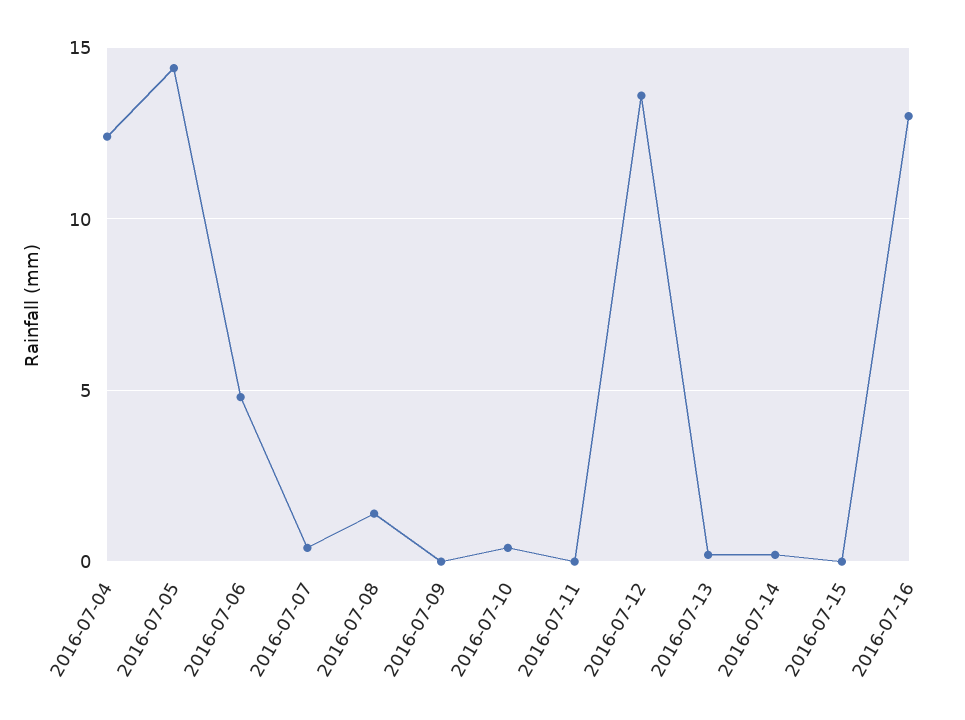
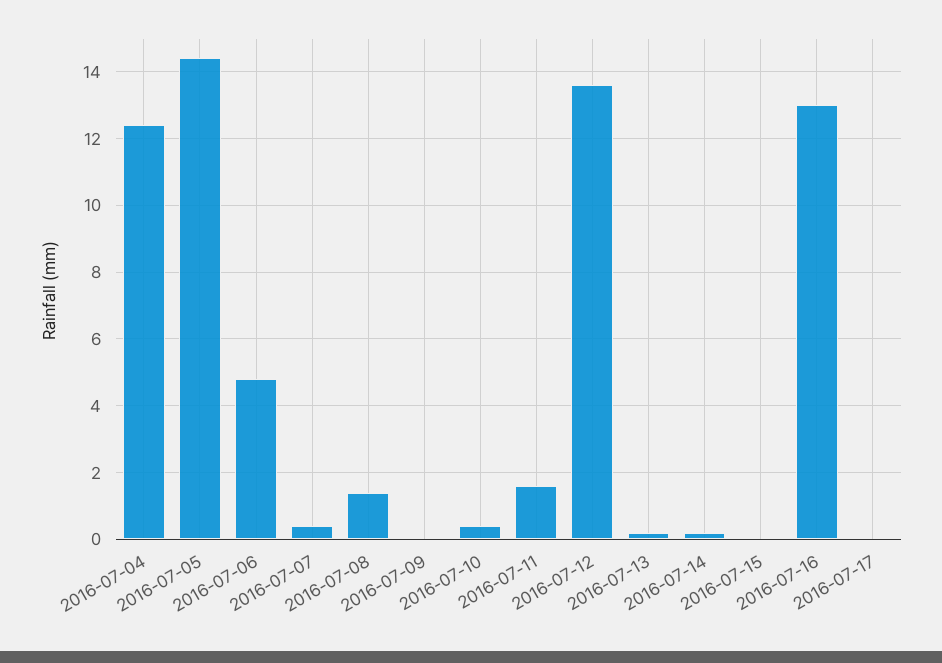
2016-07-11: 0 -> 1.5
2016-07-17: none -> 0

